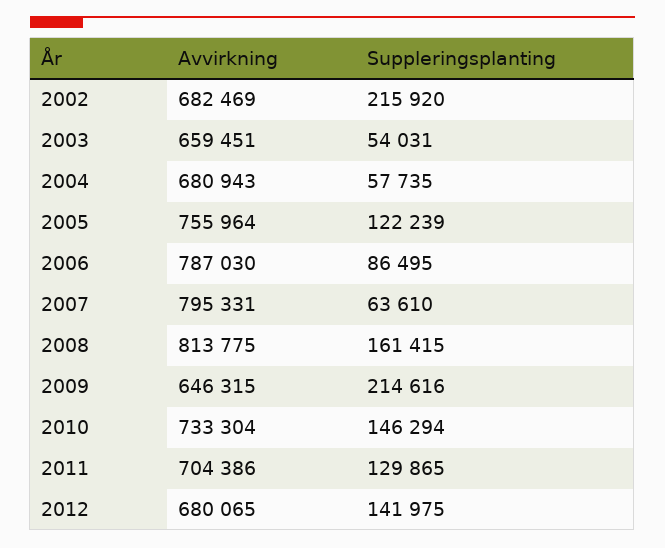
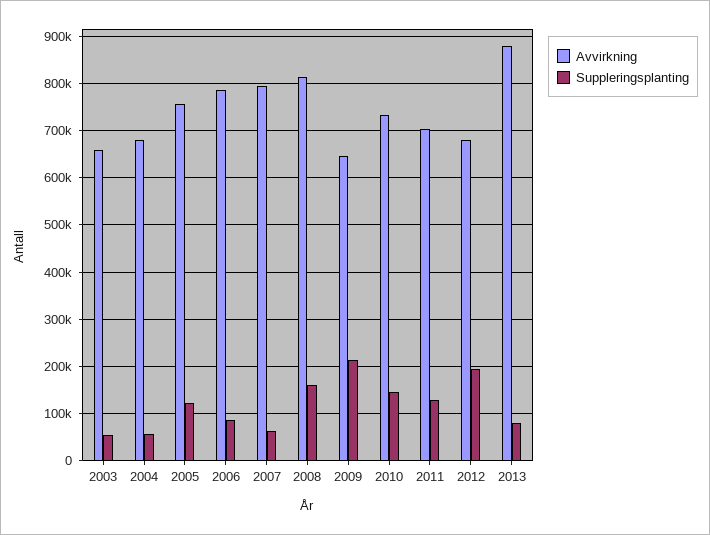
Avvirkning, 2002: 682469 -> none
Suppleringsplanting, 2002: 215920 -> none
Suppleringsplanting, 2012: 141975 -> 200000
Avvirkning, 2013: none -> 880000
Suppleringsplanting, 2013: none -> 80000

